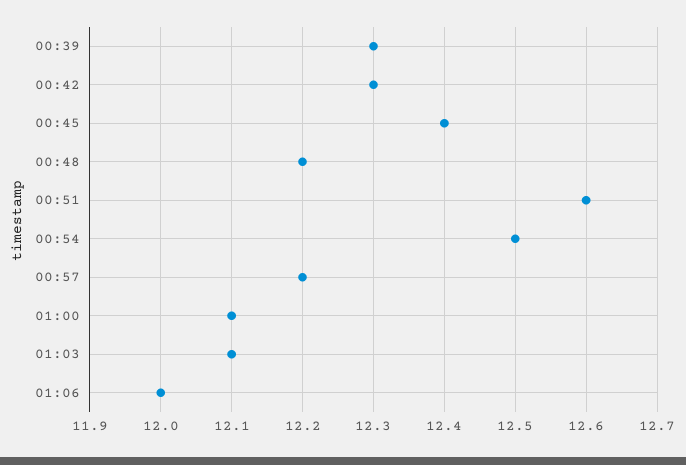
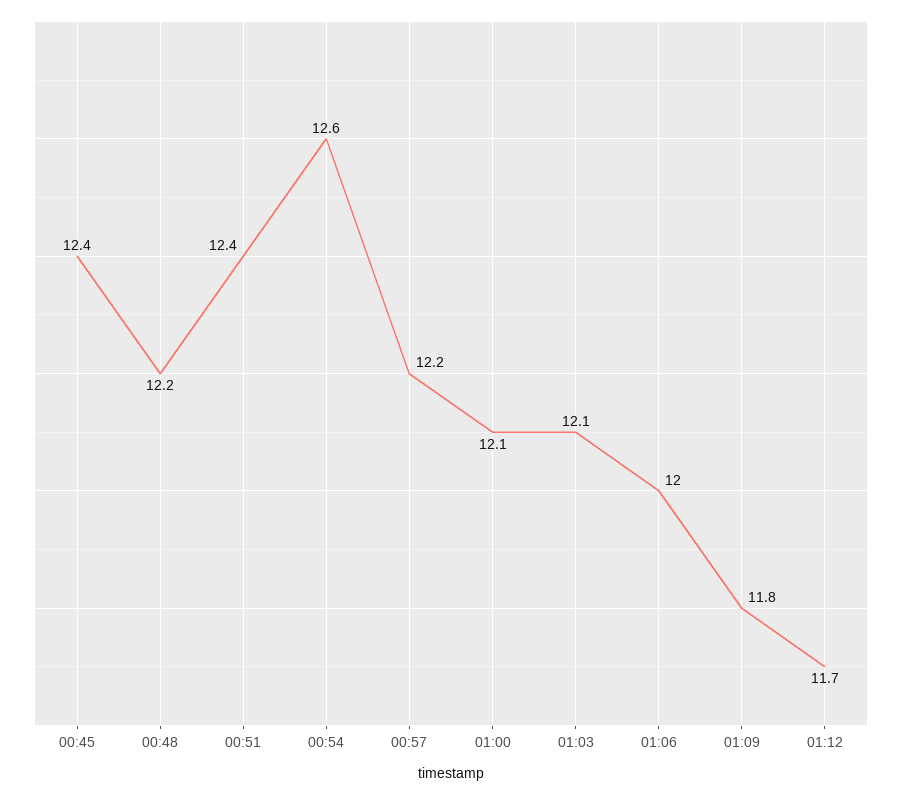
00:39: 12.3 -> none
00:42: 12.3 -> none
00:51: 12.6 -> 12.4
00:54: 12.5 -> 12.6
01:09: none -> 11.8
01:12: none -> 11.7

